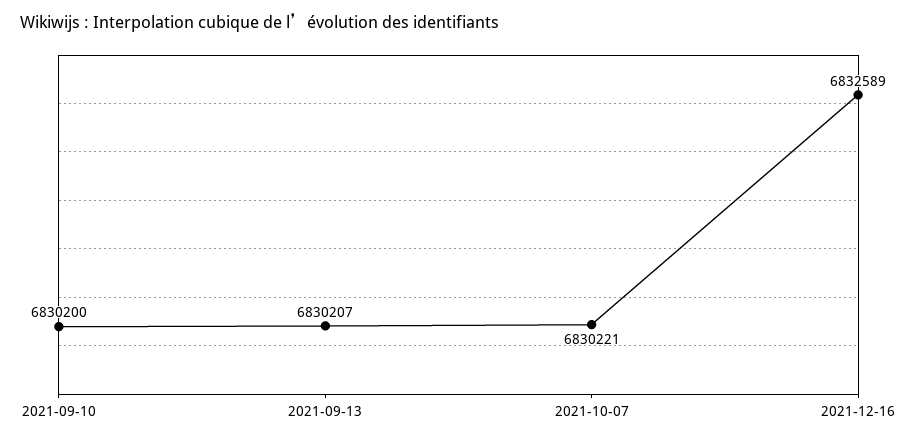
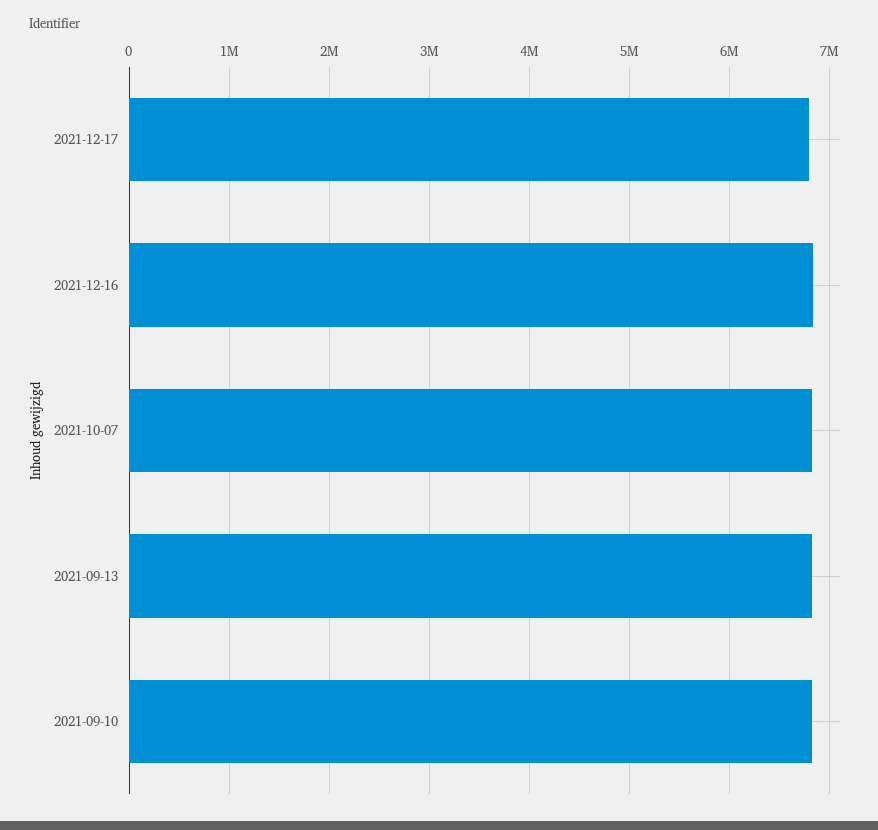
2021-12-17: none -> 6800000

